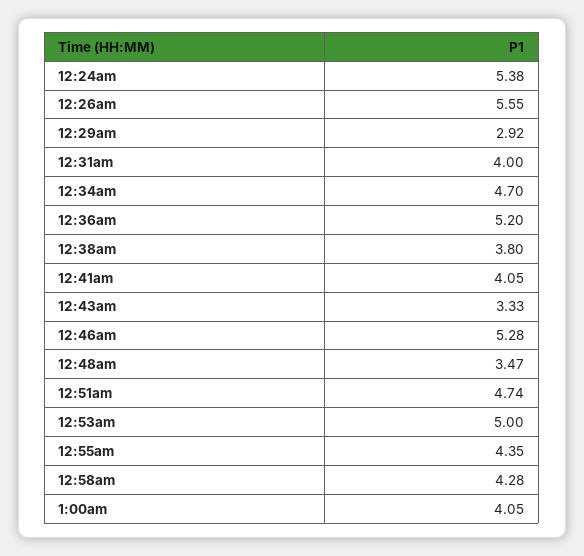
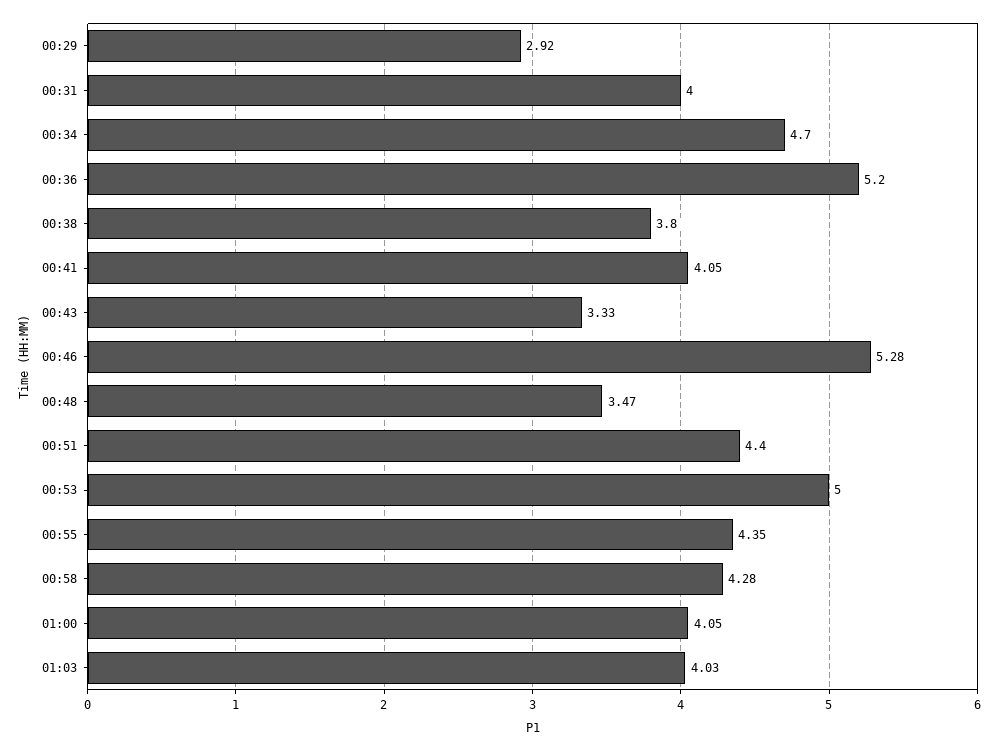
12:24am: 5.38 -> none
12:26am: 5.55 -> none
12:51am: 4.74 -> 4.4
01:03: none -> 4.03

